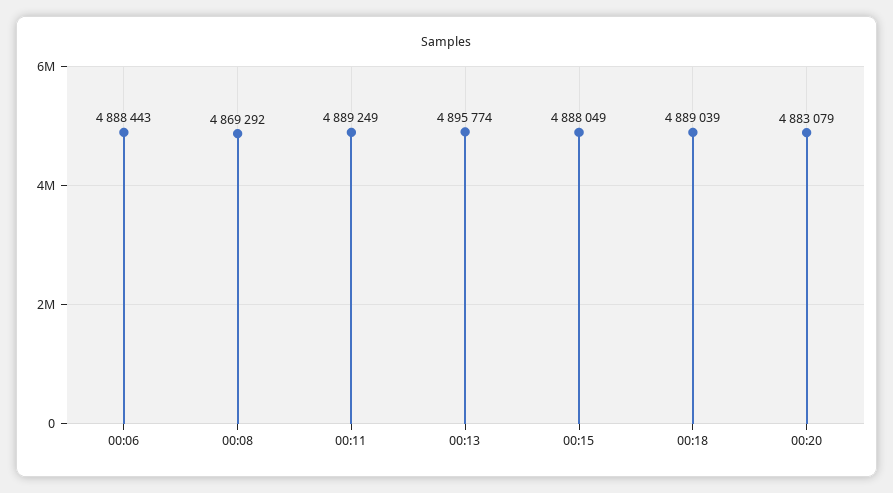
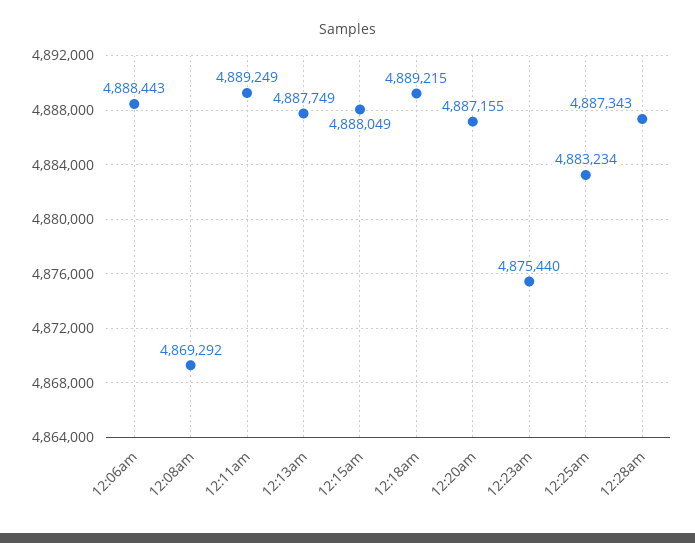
00:13: 4895774 -> 4887749
00:18: 4889039 -> 4889215
00:20: 4883079 -> 4887155
12:23am: none -> 4875440
12:25am: none -> 4883234
12:28am: none -> 4887343

